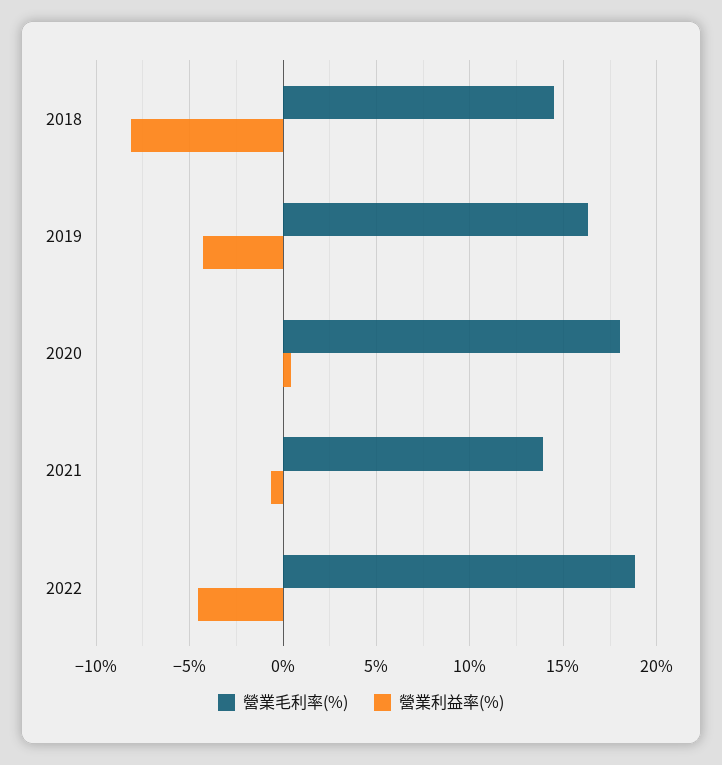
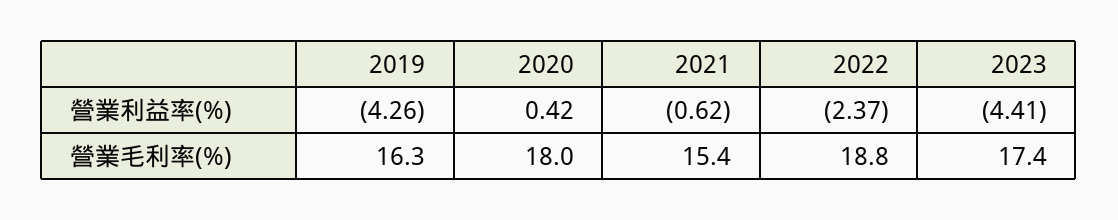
營業毛利率(%), 2018: 14.5 -> none
營業利益率(%), 2018: -8 -> none
營業毛利率(%), 2021: 14 -> 15.4
營業利益率(%), 2022: -4.5 -> -2.37
營業利益率(%), 2023: none -> -4.41
營業毛利率(%), 2023: none -> 17.4

